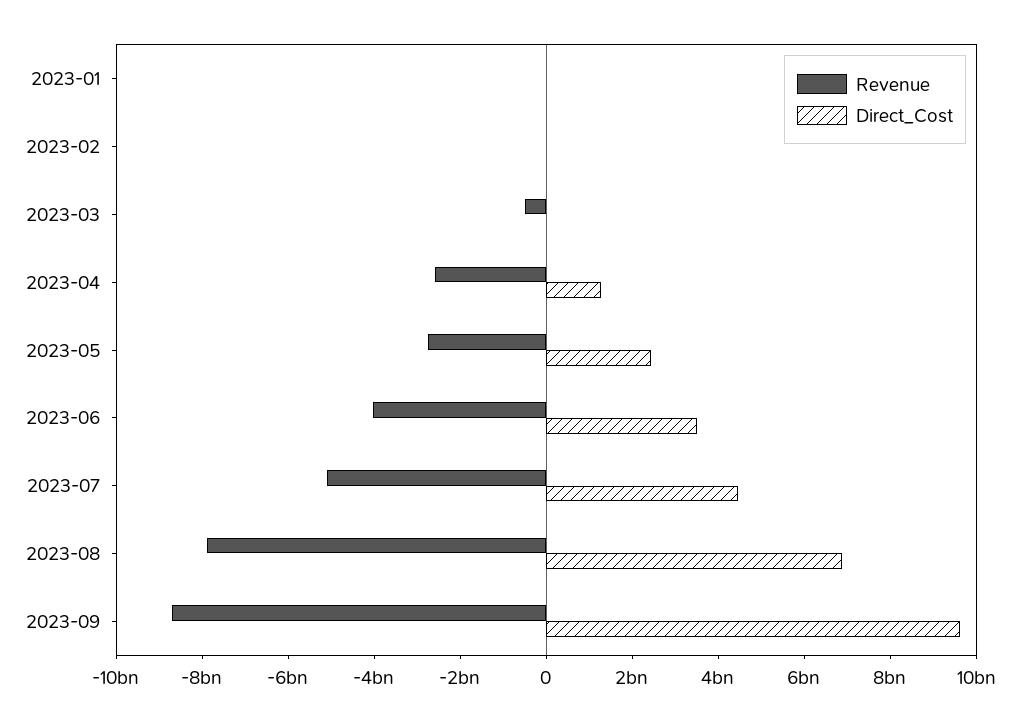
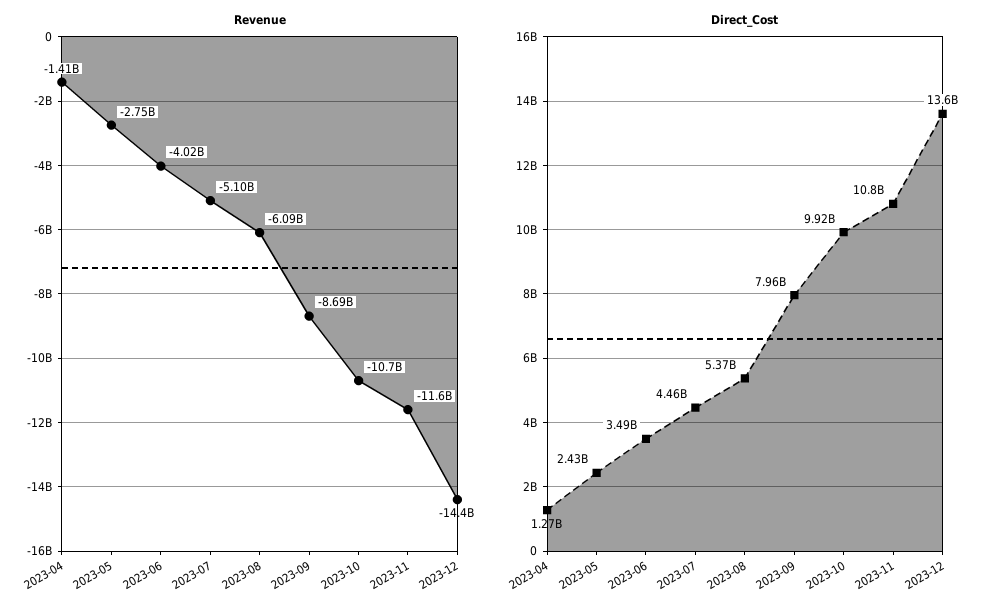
Revenue, 2023-01: 0 -> none
Direct_Cost, 2023-01: 0 -> none
Revenue, 2023-02: 0 -> none
Direct_Cost, 2023-02: 0 -> none
Revenue, 2023-03: -500000000 -> none
Direct_Cost, 2023-03: 0 -> none
Revenue, 2023-04: -2500000000 -> -1410000000
Revenue, 2023-08: -8000000000 -> -6090000000
Direct_Cost, 2023-08: 7000000000 -> 5370000000
Direct_Cost, 2023-09: 9500000000 -> 7960000000
Revenue, 2023-10: none -> -10700000000
Revenue, 2023-11: none -> -11600000000
Revenue, 2023-12: none -> -14400000000
Direct_Cost, 2023-10: none -> 9920000000
Direct_Cost, 2023-11: none -> 10800000000
Direct_Cost, 2023-12: none -> 13600000000

